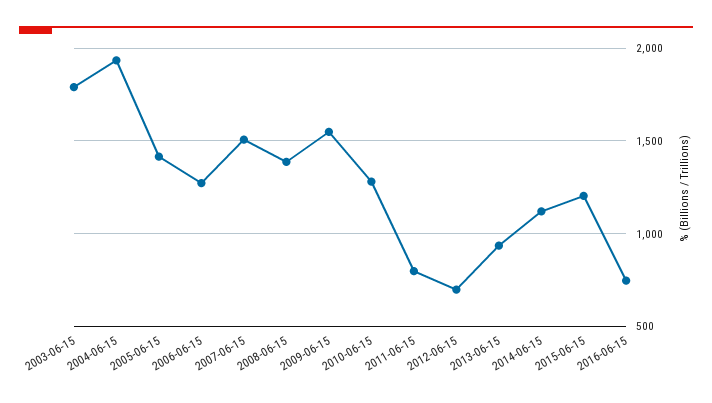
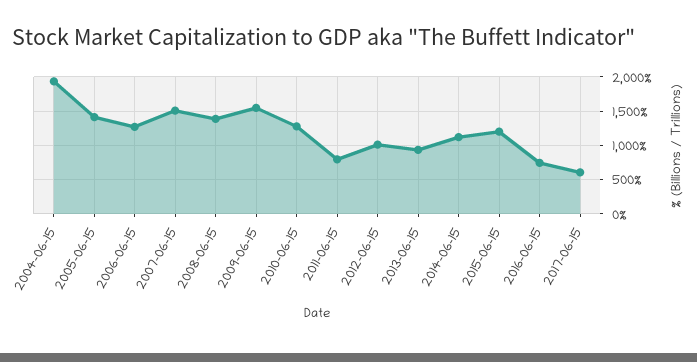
2003-06-15: 1800 -> none
2012-06-15: 700 -> 1000
2017-06-15: none -> 600

